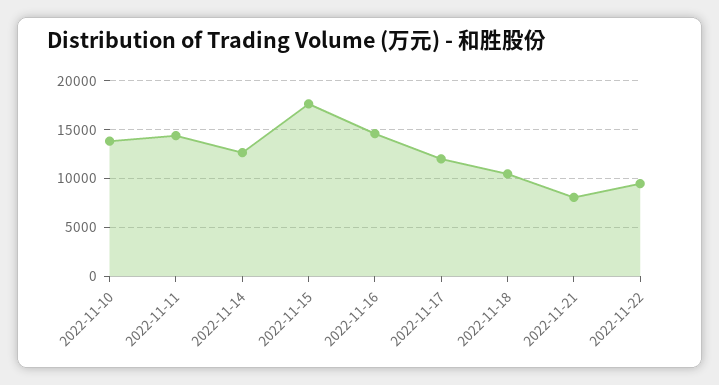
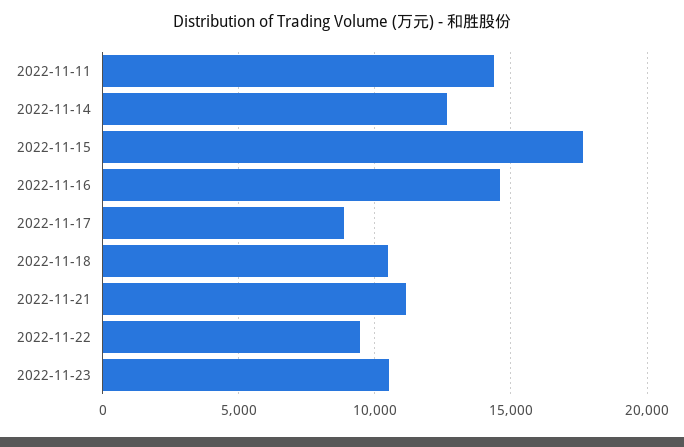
2022-11-10: 14000 -> none
2022-11-17: 12000 -> 9000
2022-11-21: 8000 -> 11000
2022-11-23: none -> 10500

